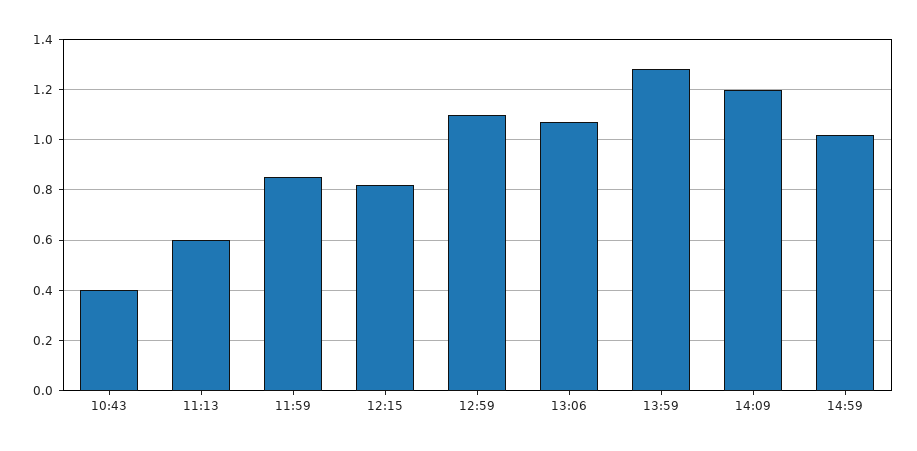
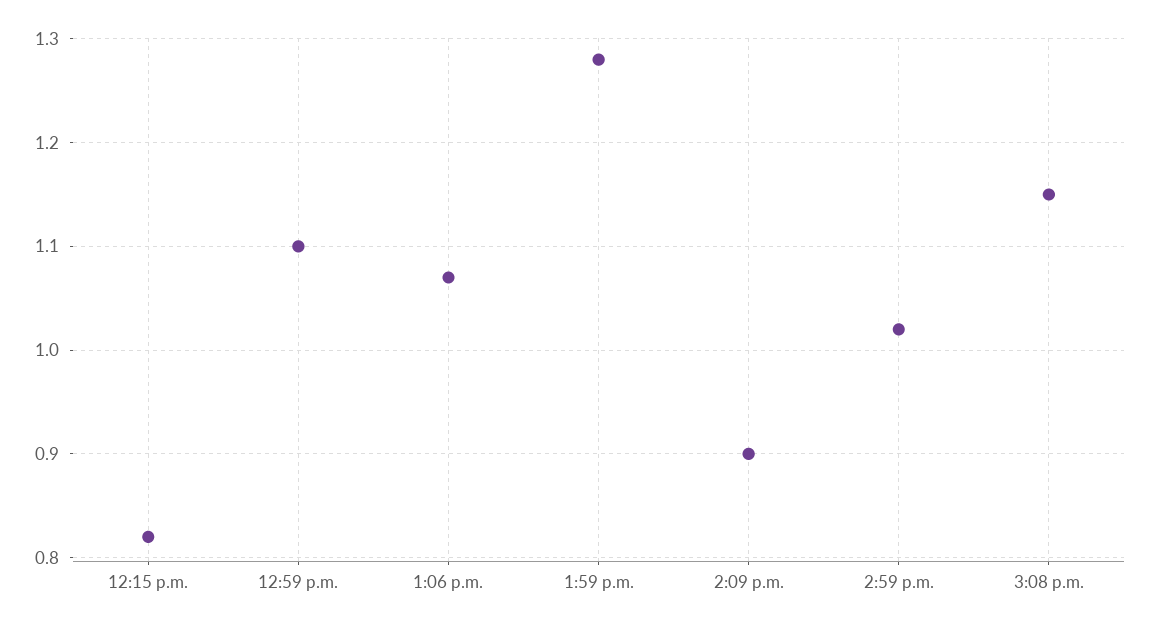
10:43: 0.4 -> none
11:13: 0.6 -> none
11:59: 0.85 -> none
14:09: 1.2 -> 0.9
3:08 p.m.: none -> 1.15

